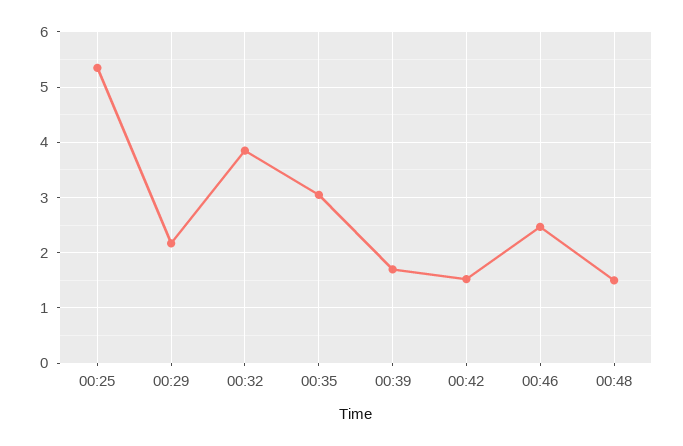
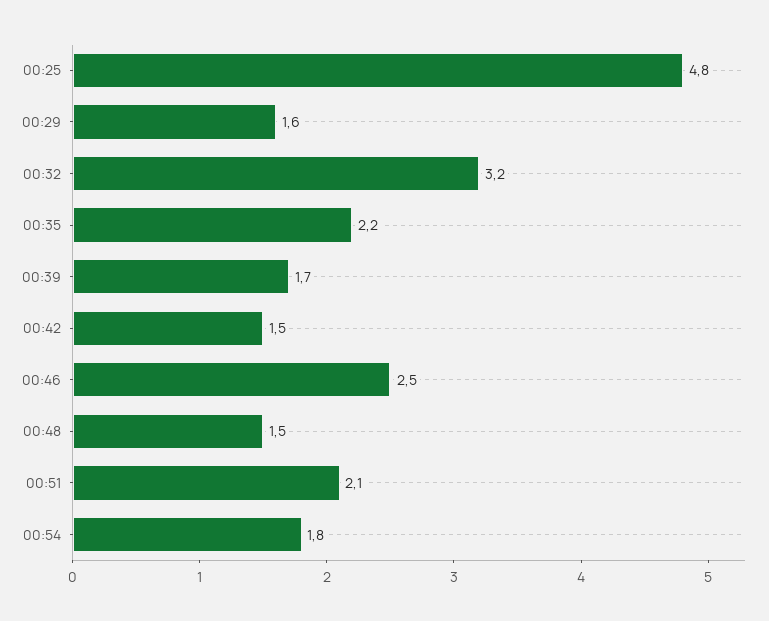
00:25: 5.4 -> 4.8
00:29: 2.2 -> 1.6
00:32: 3.8 -> 3.2
00:35: 3 -> 2.2
00:51: none -> 2.1
00:54: none -> 1.8

